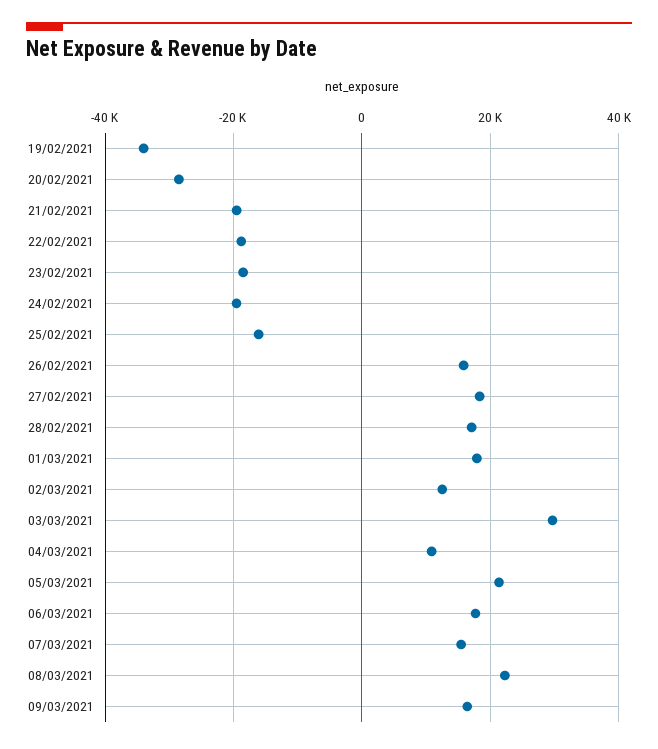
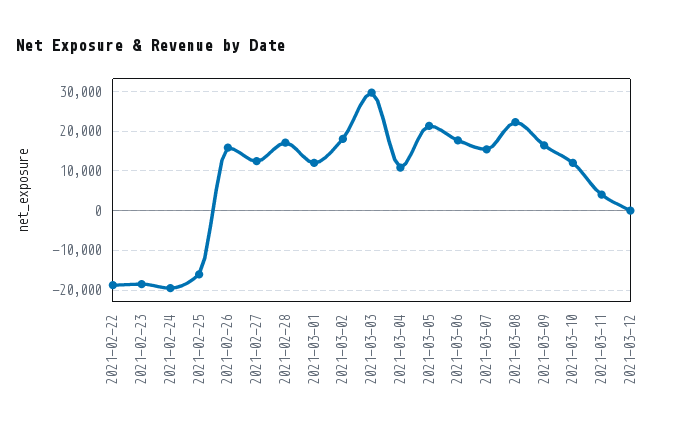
19/02/2021: -34000 -> none
20/02/2021: -28000 -> none
21/02/2021: -20000 -> none
27/02/2021: 18000 -> 12000
01/03/2021: 18000 -> 12000
02/03/2021: 12000 -> 18000
2021-03-10: none -> 12000
2021-03-11: none -> 4000
2021-03-12: none -> 0

